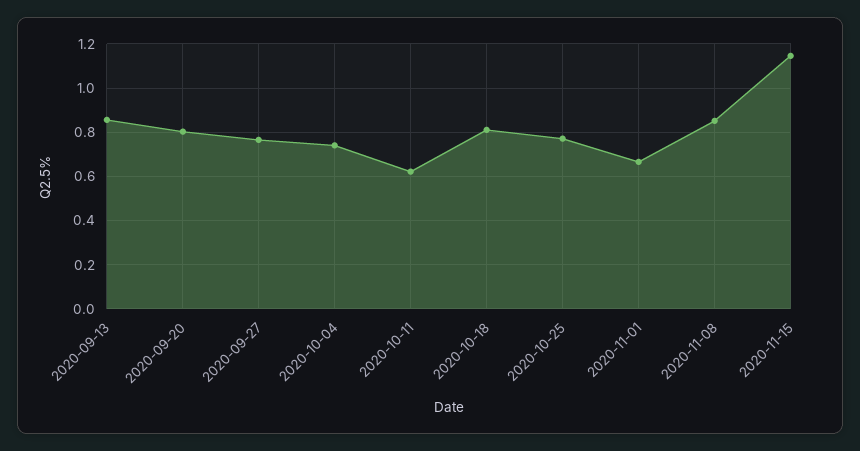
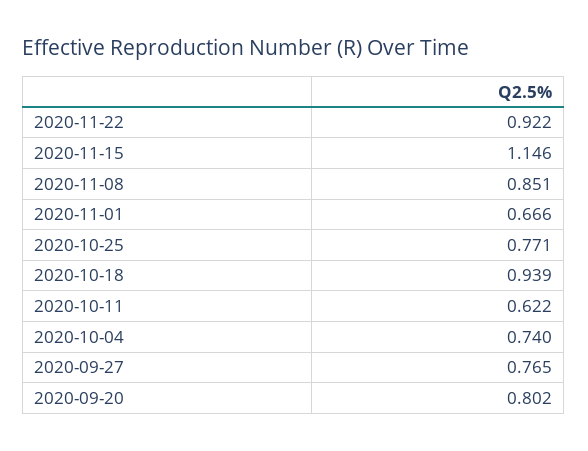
2020-09-13: 0.85 -> none
2020-10-18: 0.8 -> 0.939
2020-11-22: none -> 0.922

